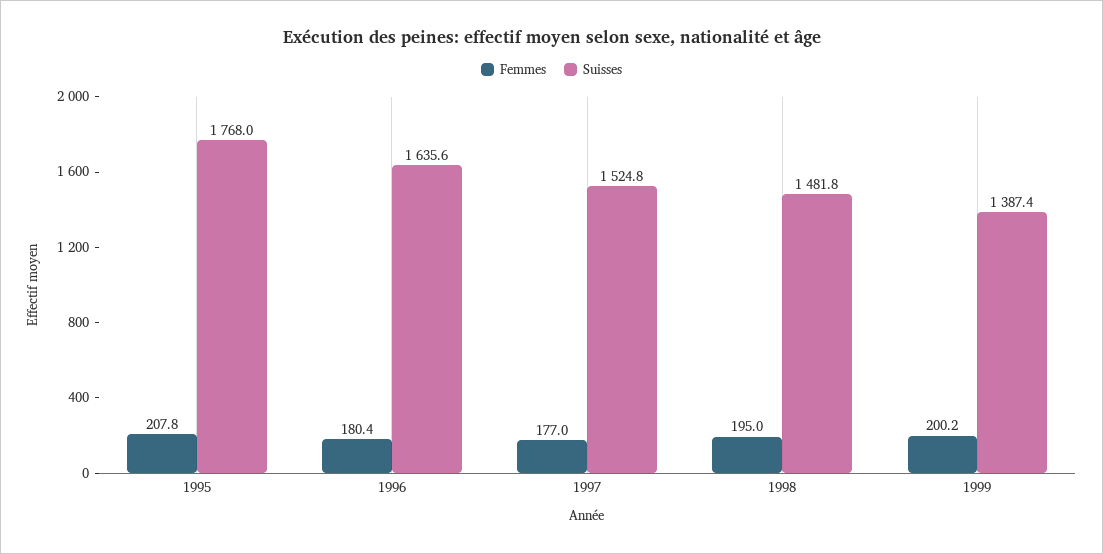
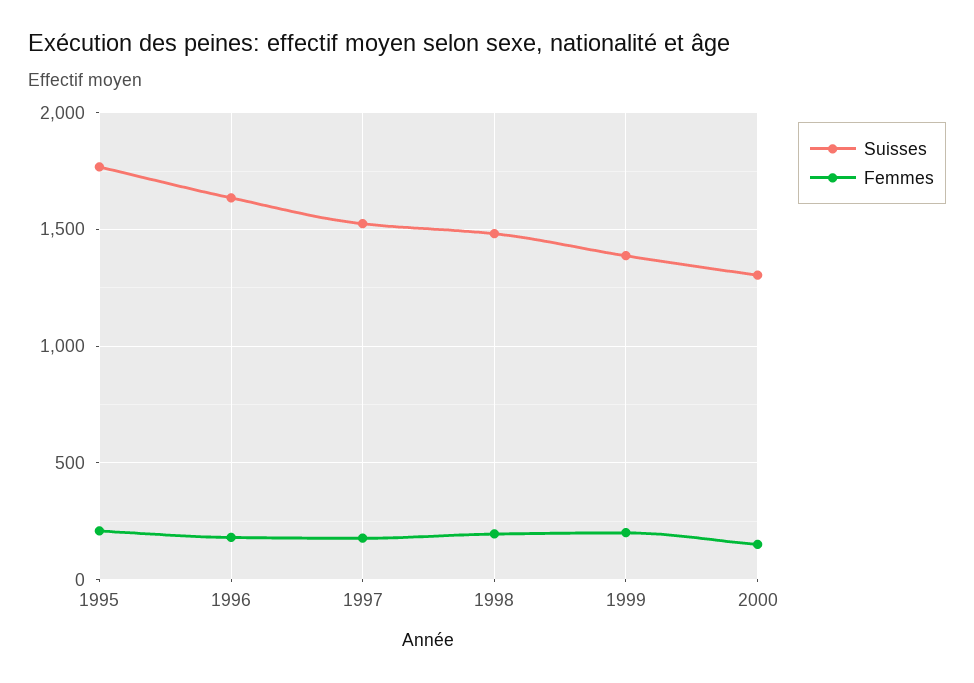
Suisses, 2000: none -> 1300
Femmes, 2000: none -> 150

